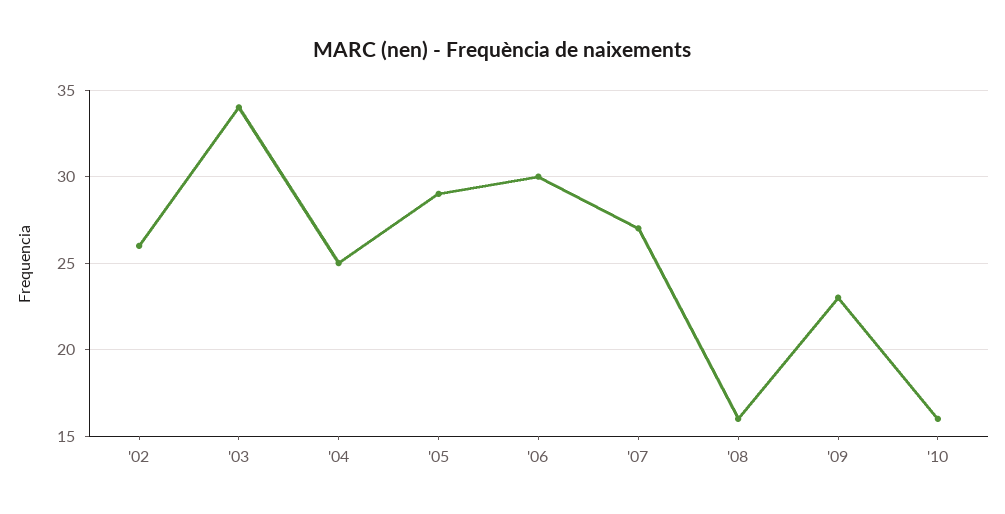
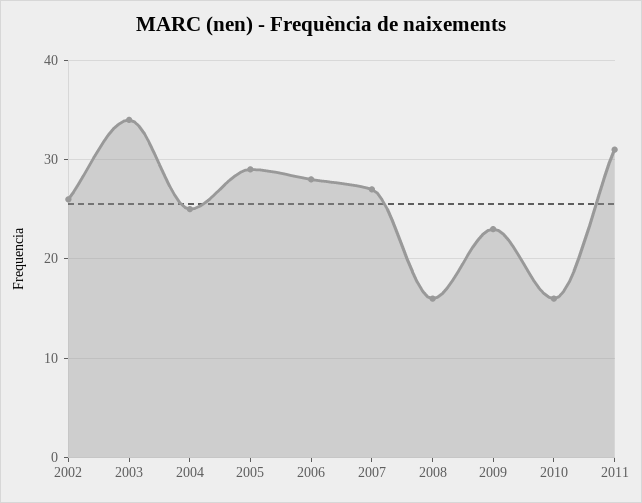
'06: 30 -> 28
2011: none -> 31

